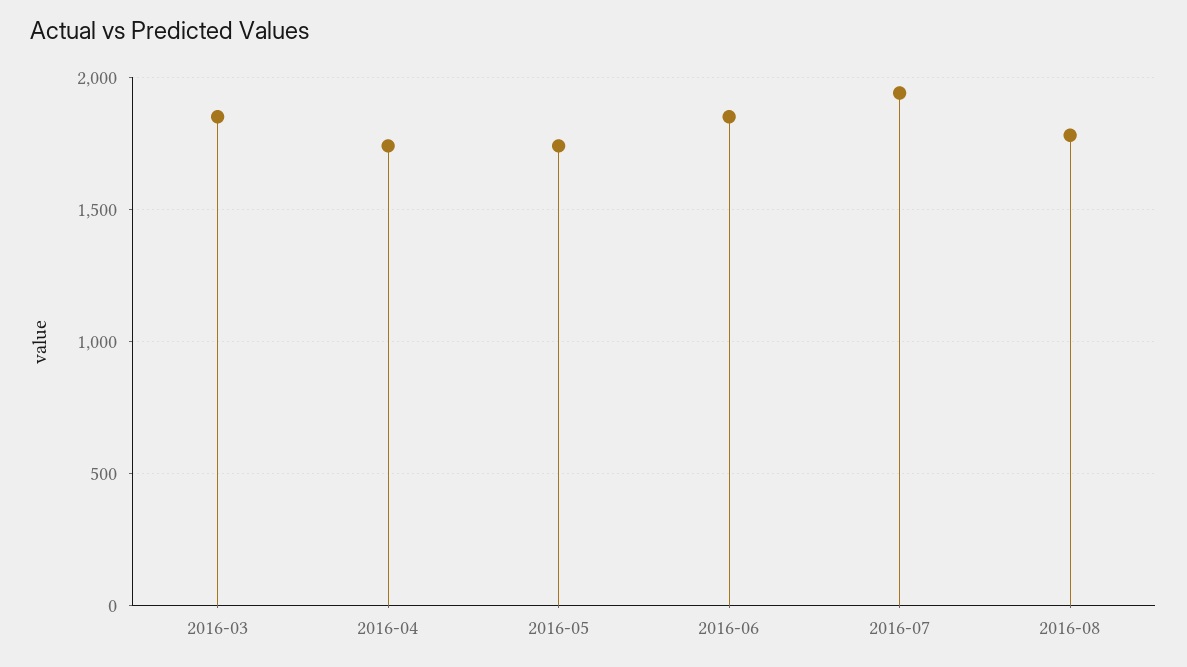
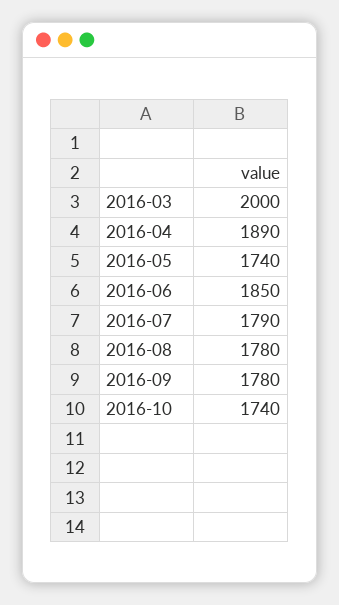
2016-03: 1850 -> 2000
2016-04: 1750 -> 1890
2016-07: 1950 -> 1790
2016-09: none -> 1780
2016-10: none -> 1740

